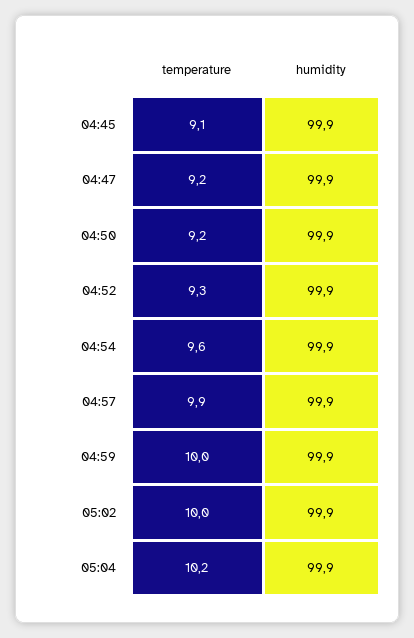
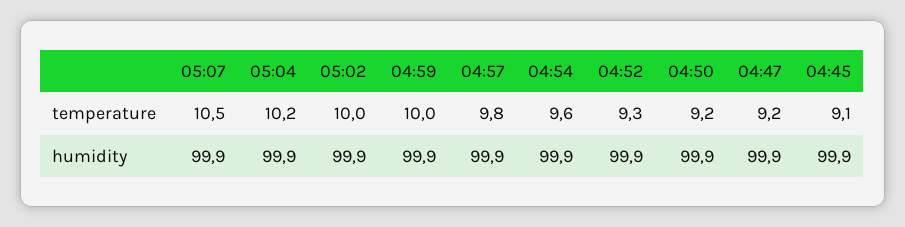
temperature, 04:57: 9.9 -> 9.8
temperature, 05:07: none -> 10.5
humidity, 05:07: none -> 99.9

